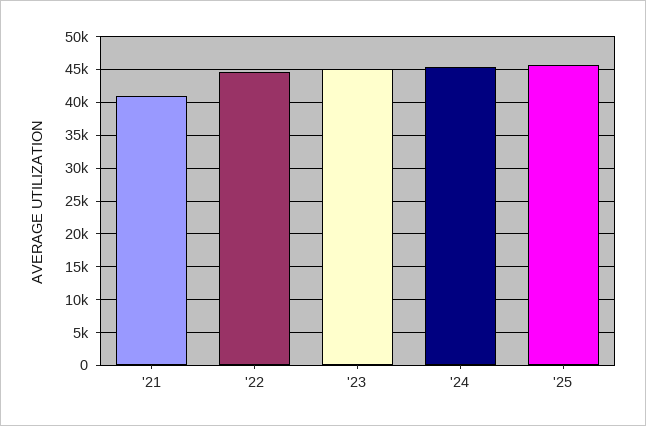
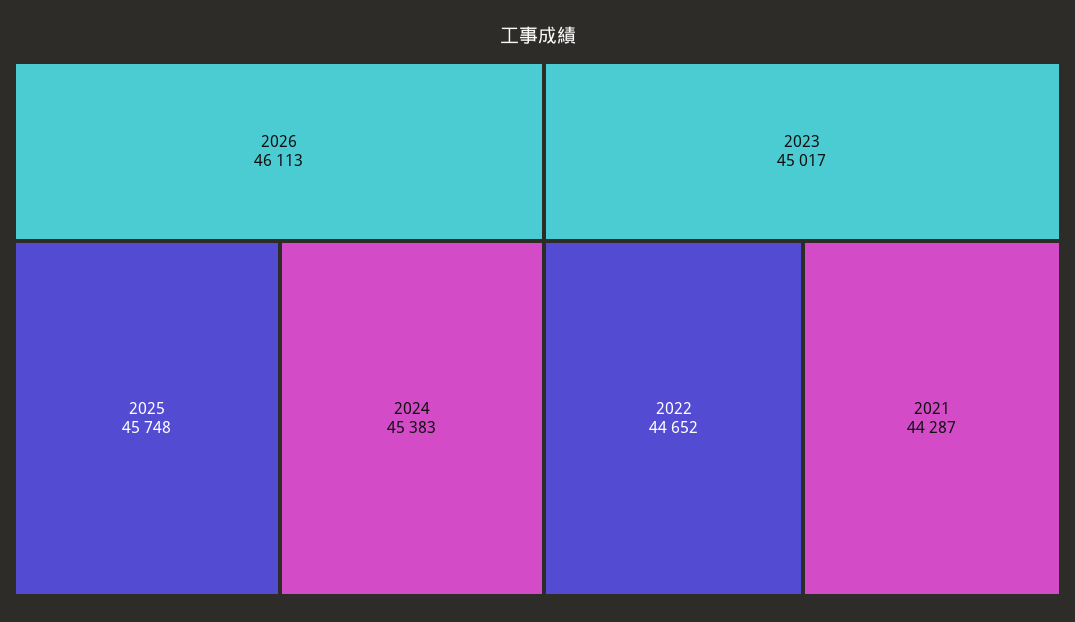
'21: 41000 -> 44287
2026: none -> 46113

